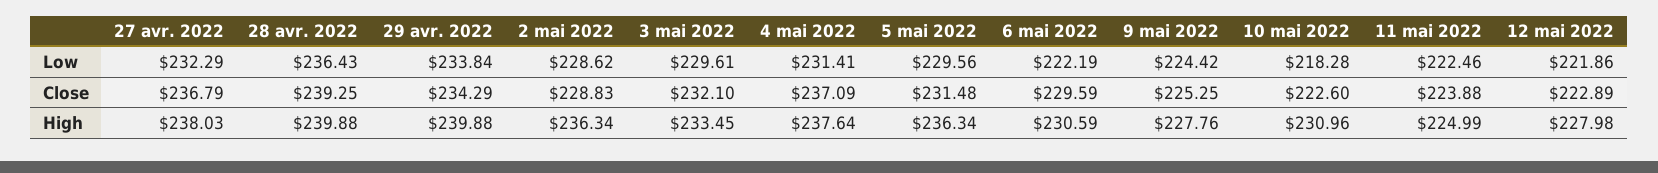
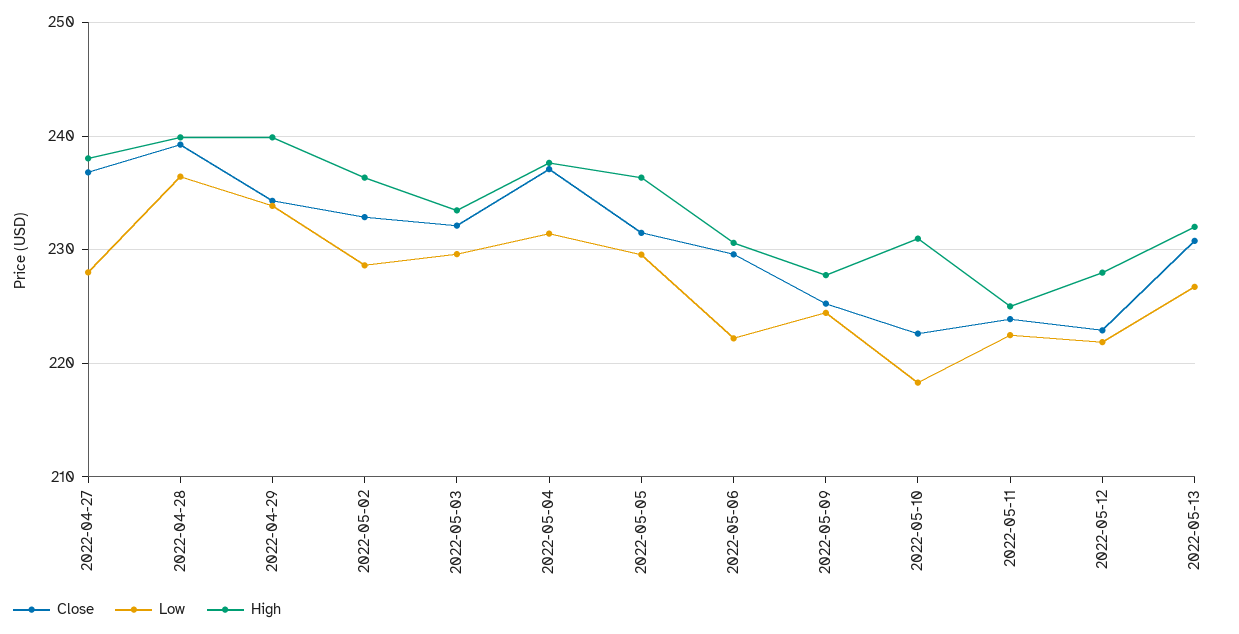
Low, 27 avr. 2022: 232.29 -> 228
Close, 2 mai 2022: 228.83 -> 233
Close, 2022-05-13: none -> 231
Low, 2022-05-13: none -> 227
High, 2022-05-13: none -> 232

